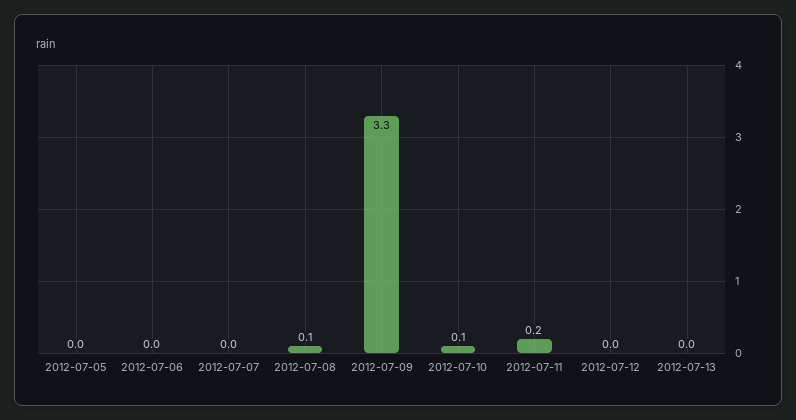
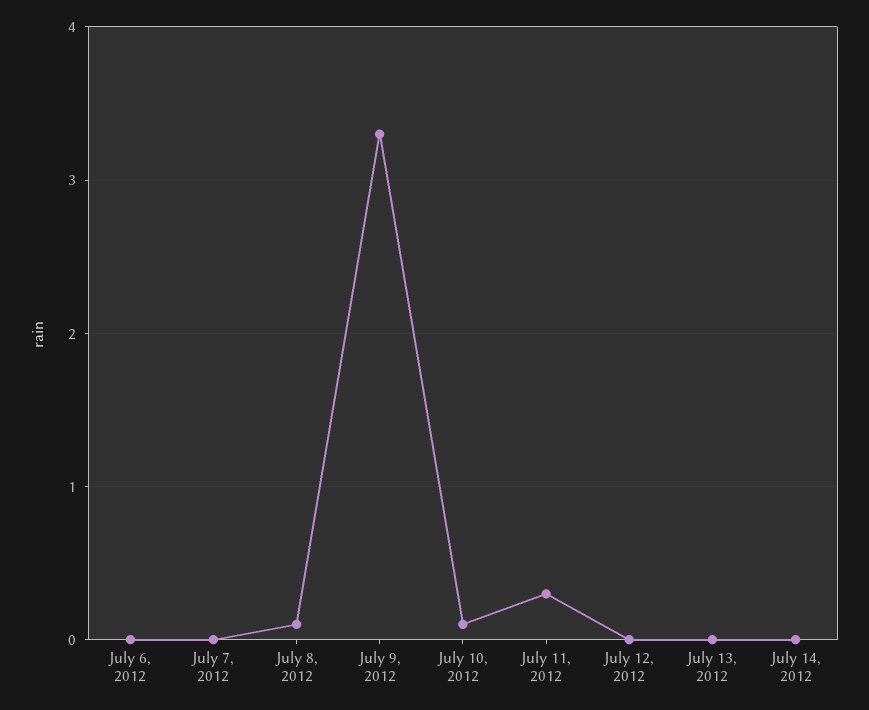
2012-07-05: 0 -> none
2012-07-11: 0.2 -> 0.3
July 14, 2012: none -> 0

